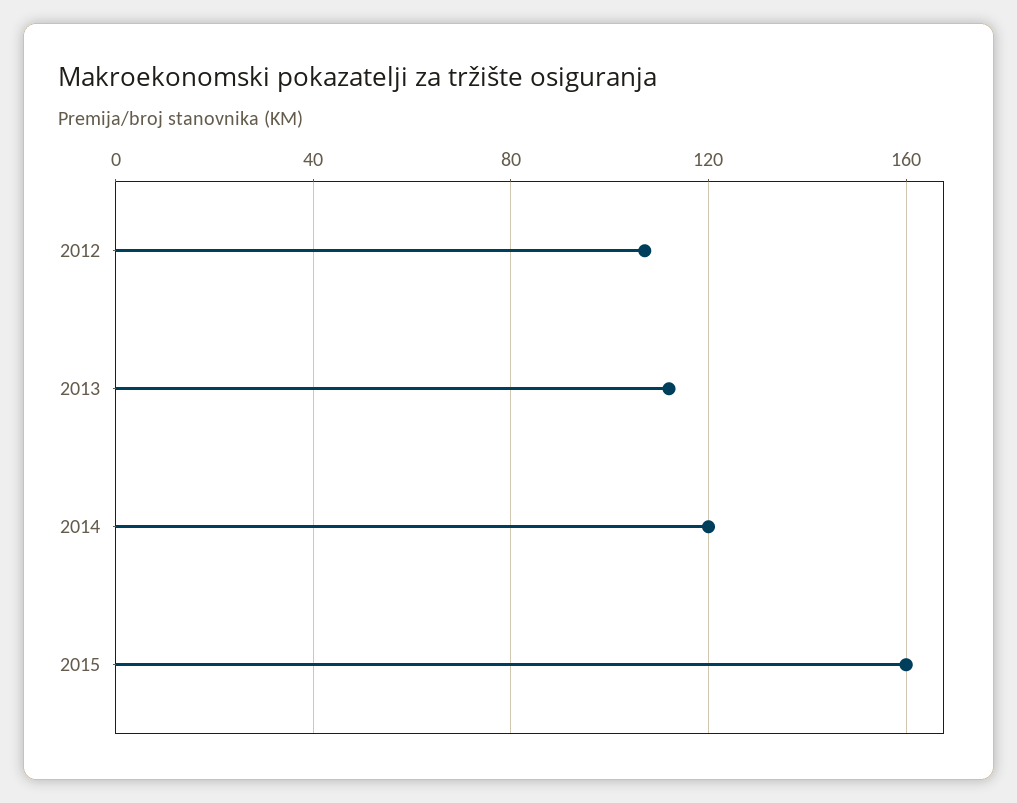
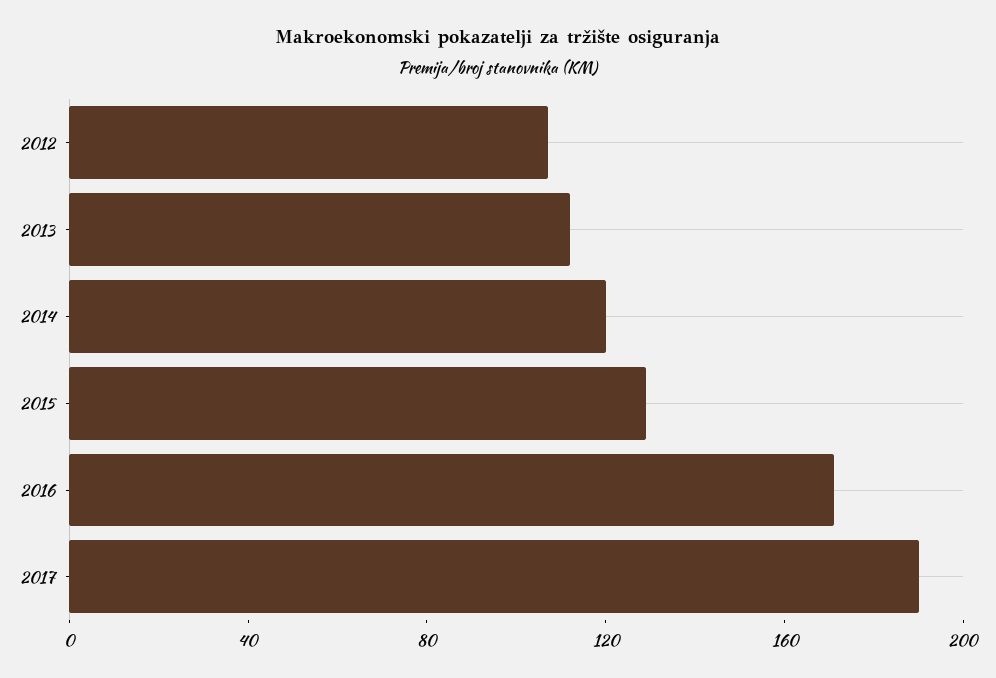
2015: 160 -> 130
2016: none -> 170
2017: none -> 190

